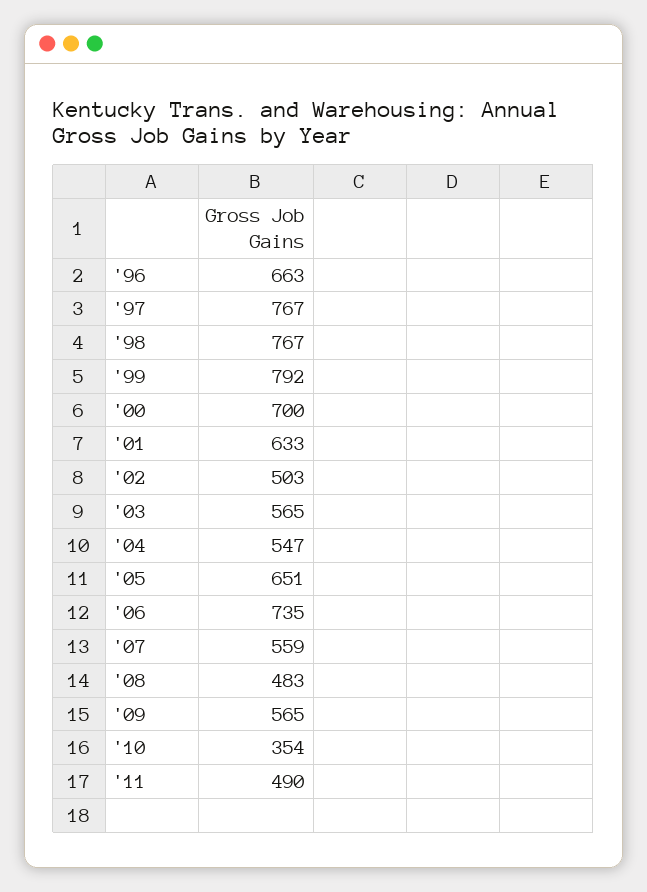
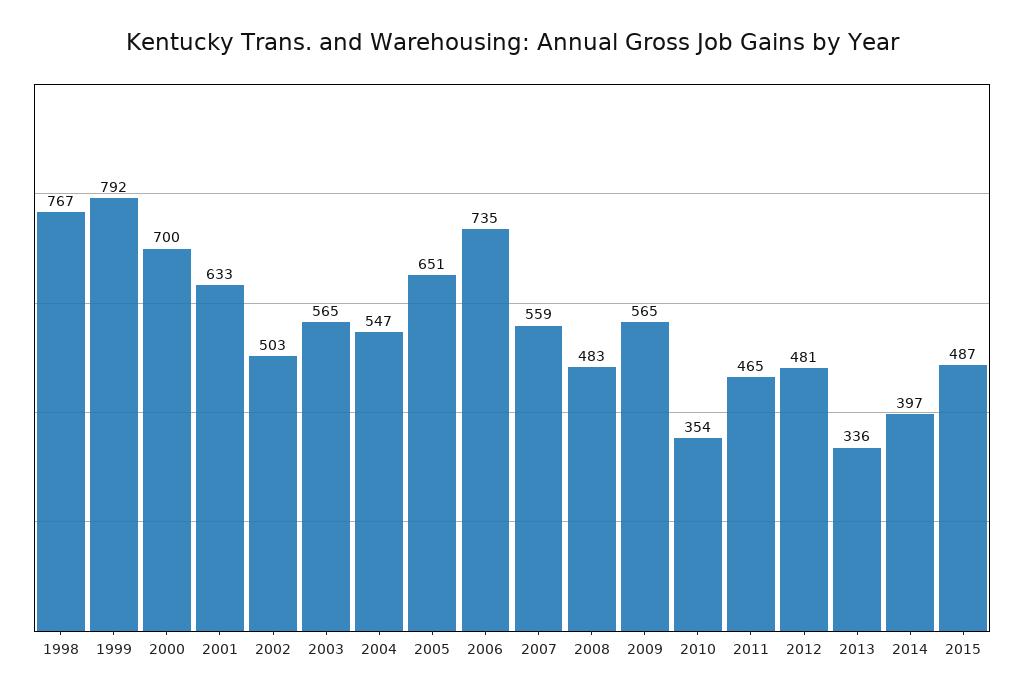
'96: 663 -> none
'97: 767 -> none
'11: 490 -> 465
2012: none -> 481
2013: none -> 336
2014: none -> 397
2015: none -> 487

